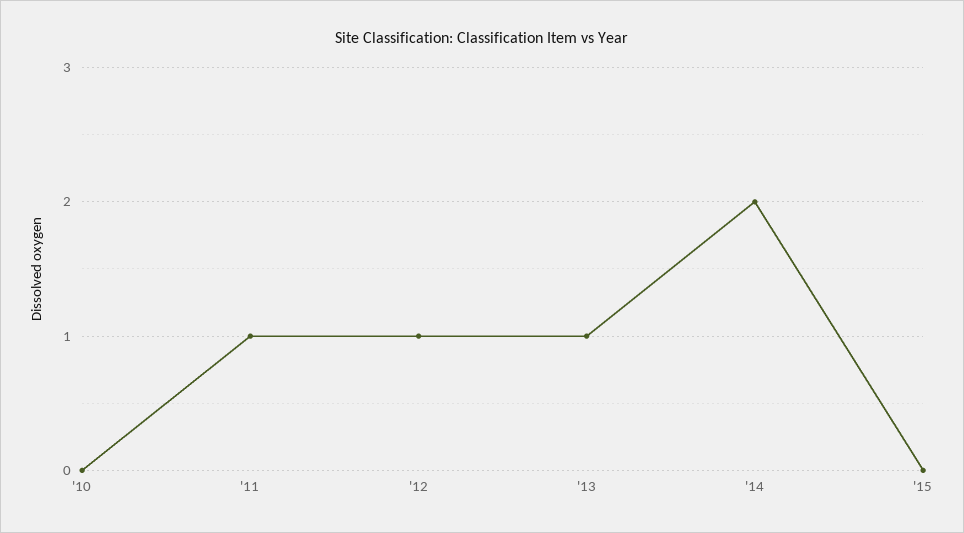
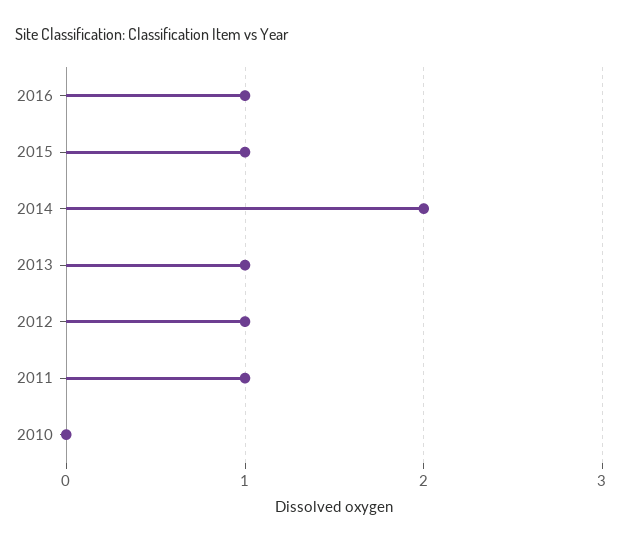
'15: 0 -> 1
2016: none -> 1

